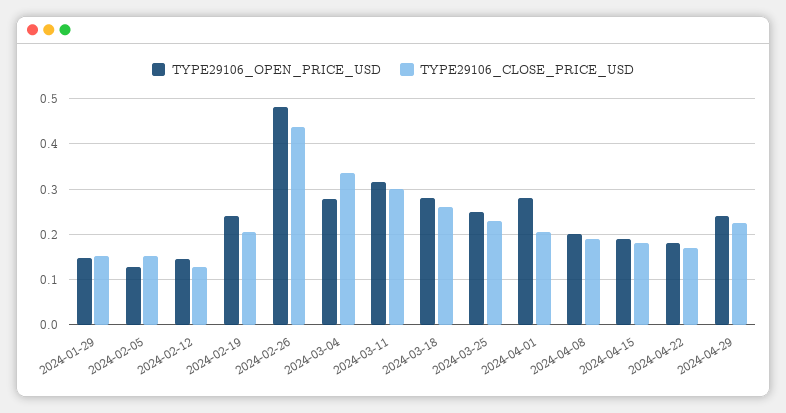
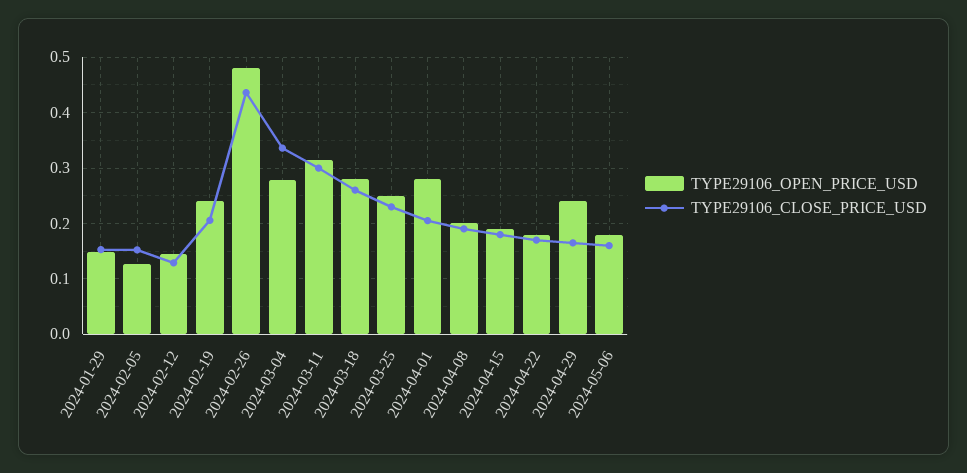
TYPE29106_CLOSE_PRICE_USD, 2024-04-29: 0.22 -> 0.16
TYPE29106_OPEN_PRICE_USD, 2024-05-06: none -> 0.18
TYPE29106_CLOSE_PRICE_USD, 2024-05-06: none -> 0.16

